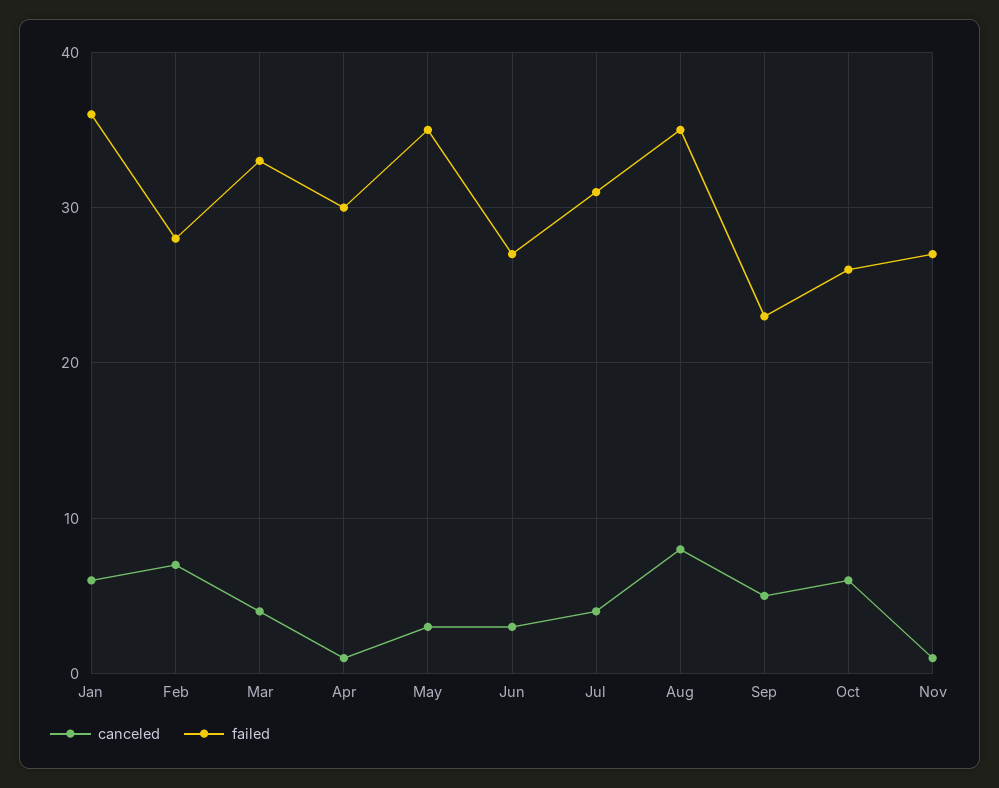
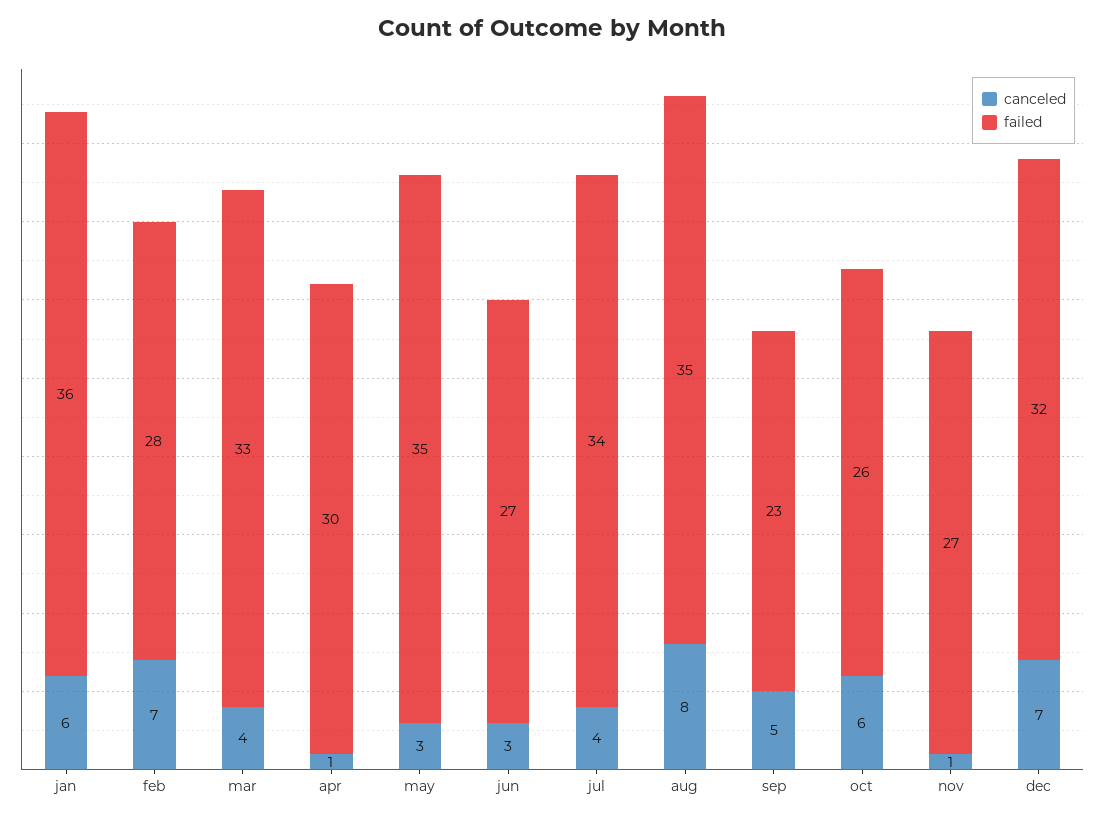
failed, Jul: 31 -> 34
canceled, dec: none -> 7
failed, dec: none -> 32

